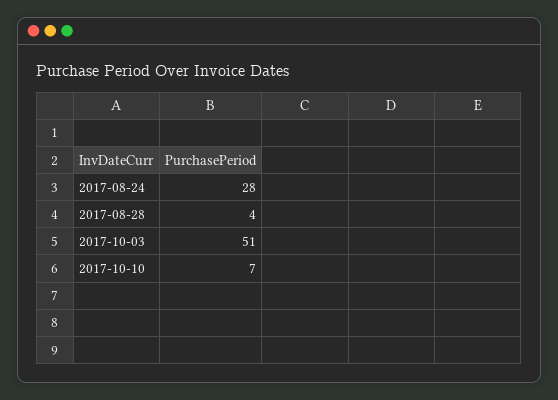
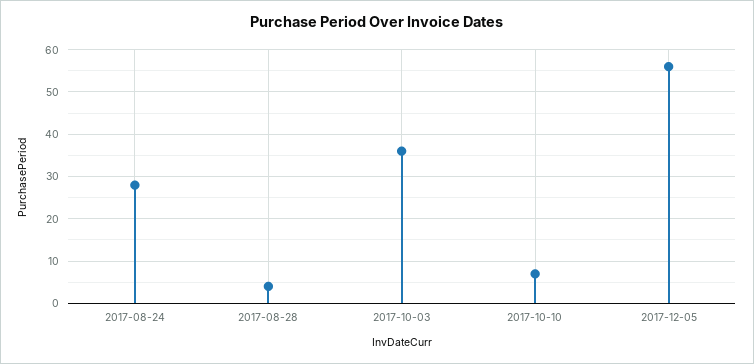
2017-10-03: 51 -> 35
2017-12-05: none -> 55

